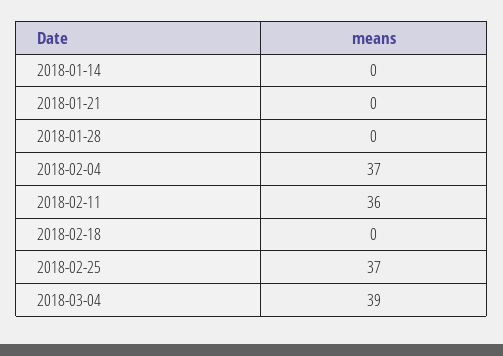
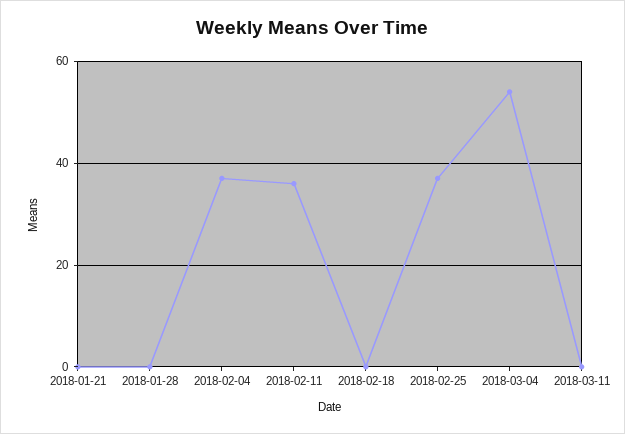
2018-01-14: 0 -> none
2018-03-04: 39 -> 55
2018-03-11: none -> 0

